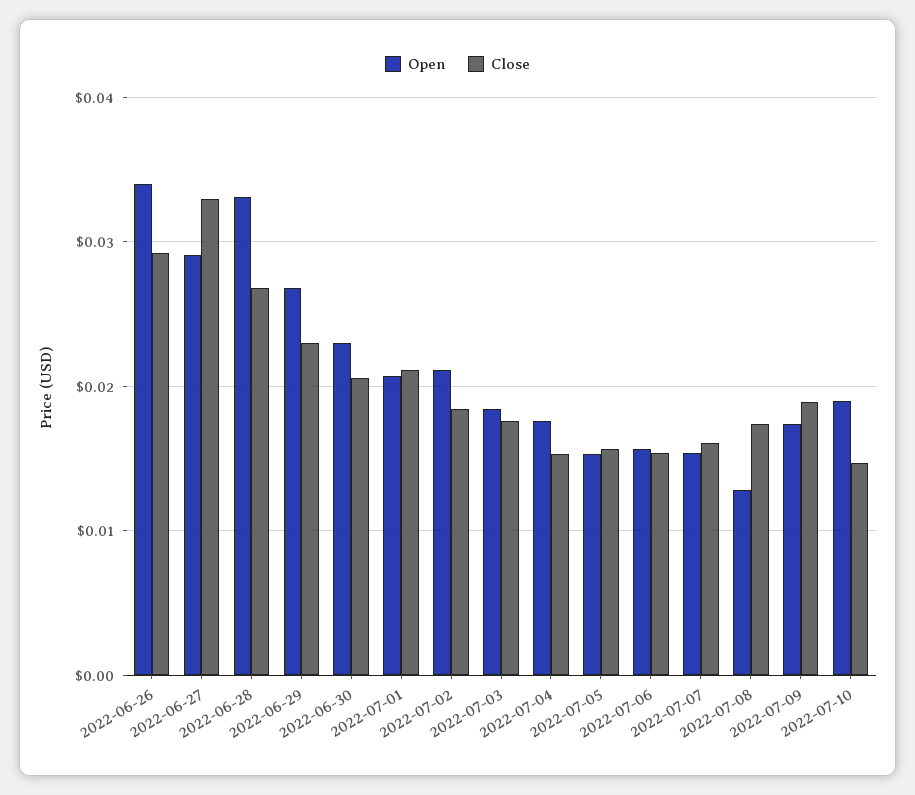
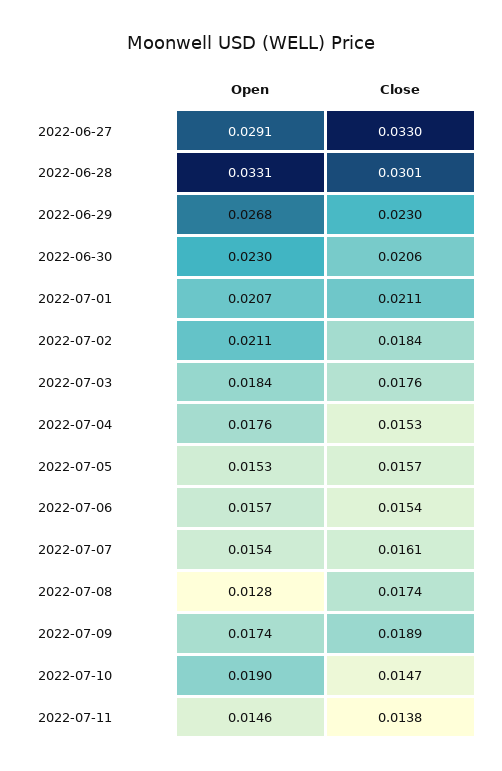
Open, 2022-06-26: 0.034 -> none
Close, 2022-06-26: 0.029 -> none
Close, 2022-06-28: 0.027 -> 0.0301
Open, 2022-07-11: none -> 0.0146
Close, 2022-07-11: none -> 0.0138

